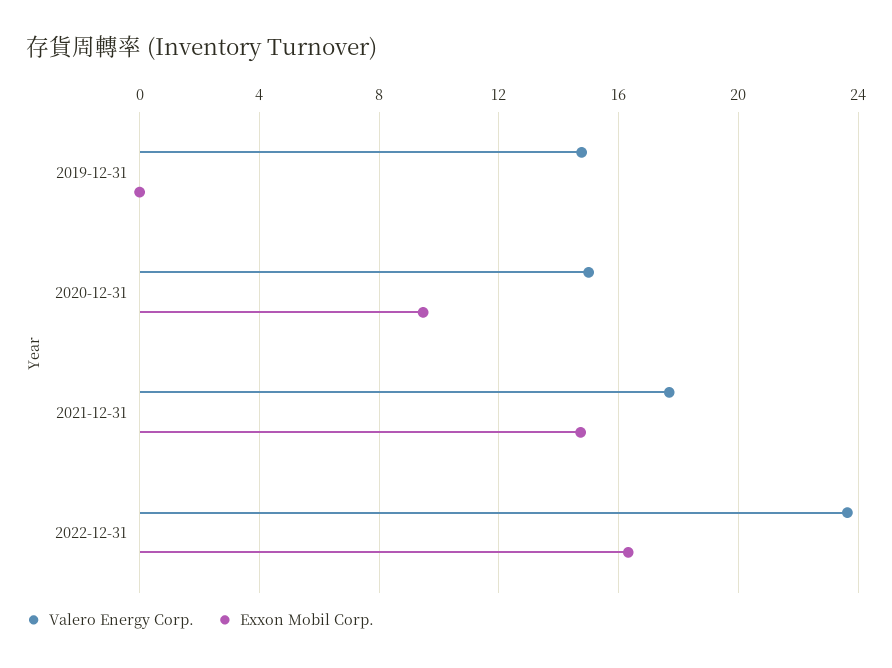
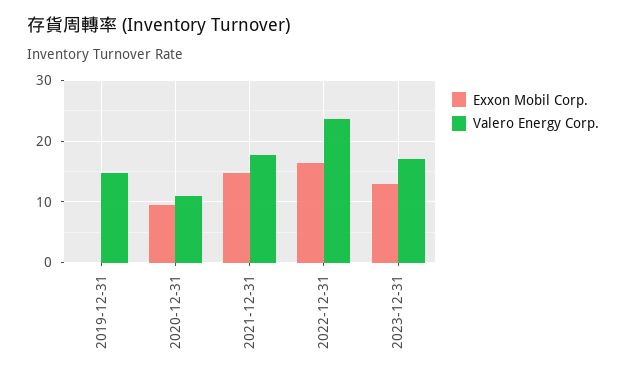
Valero Energy Corp., 2020-12-31: 15 -> 11
Exxon Mobil Corp., 2023-12-31: none -> 13
Valero Energy Corp., 2023-12-31: none -> 17

